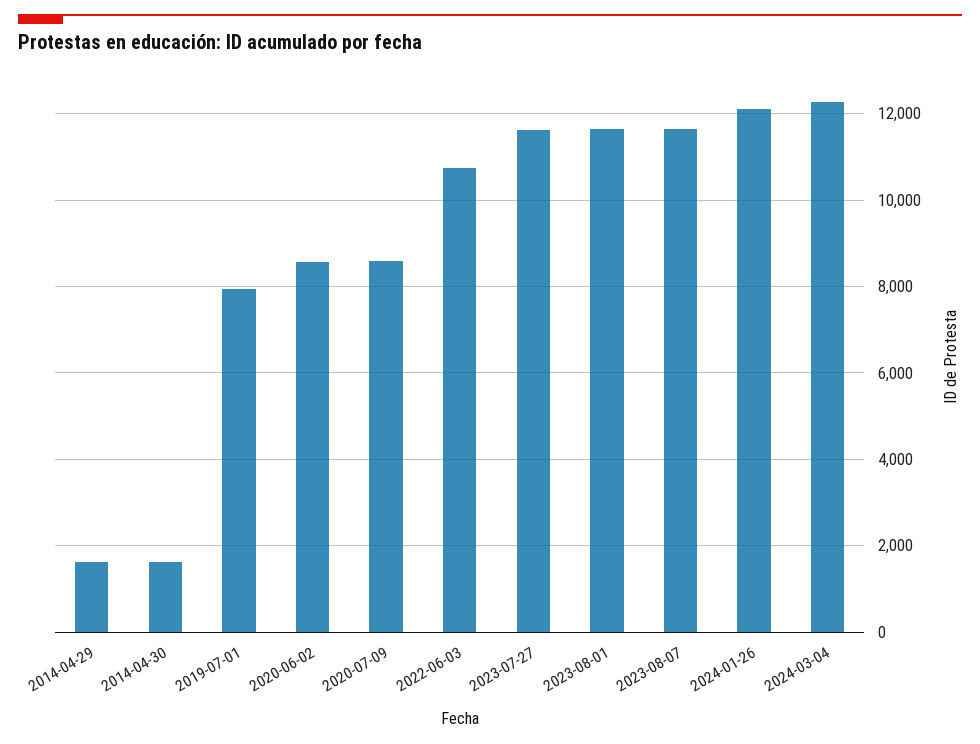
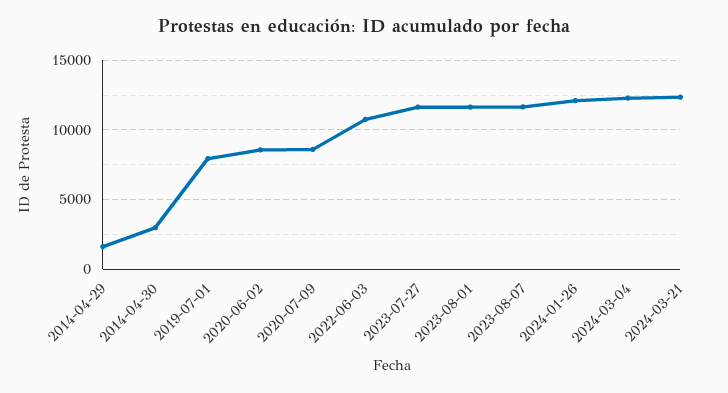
2014-04-30: 1600 -> 3000
2024-03-21: none -> 12500

